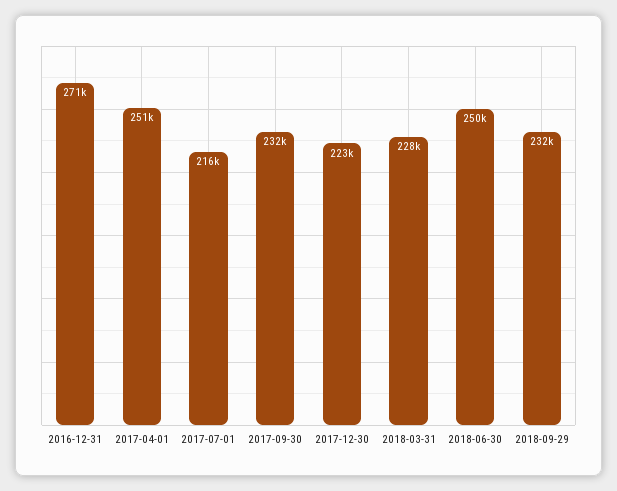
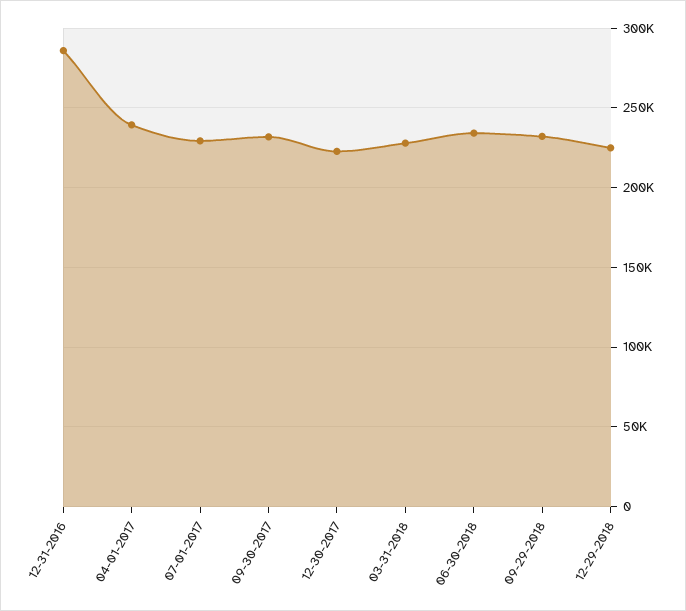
2016-12-31: 271000 -> 285000
2017-04-01: 251000 -> 240000
2017-07-01: 216000 -> 230000
2018-06-30: 250000 -> 235000
12-29-2018: none -> 225000

